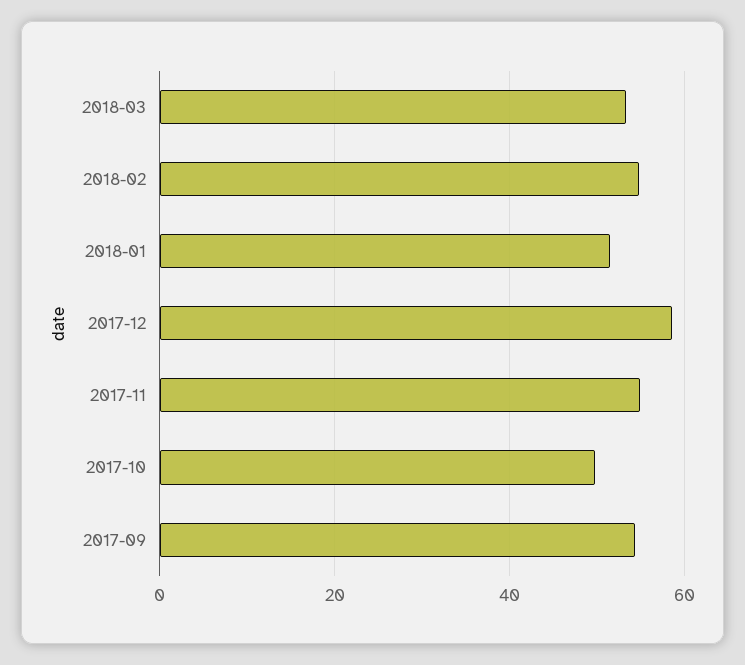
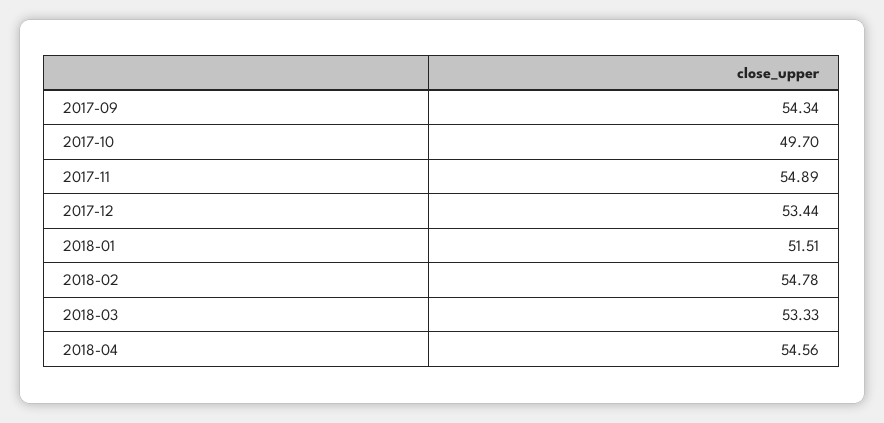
2017-12: 58 -> 53.44
2018-04: none -> 54.56

